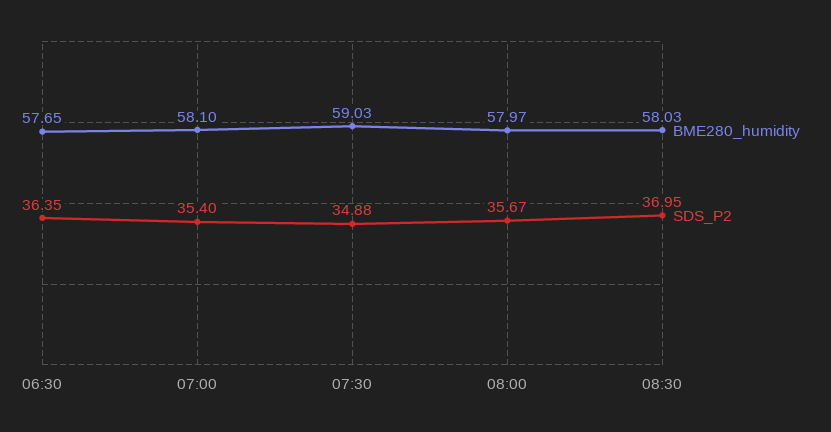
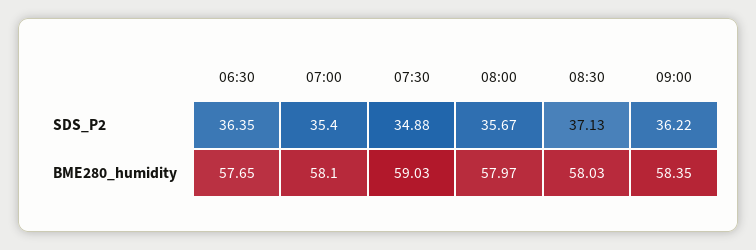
SDS_P2, 08:30: 36.95 -> 37.13
SDS_P2, 09:00: none -> 36.22
BME280_humidity, 09:00: none -> 58.35

